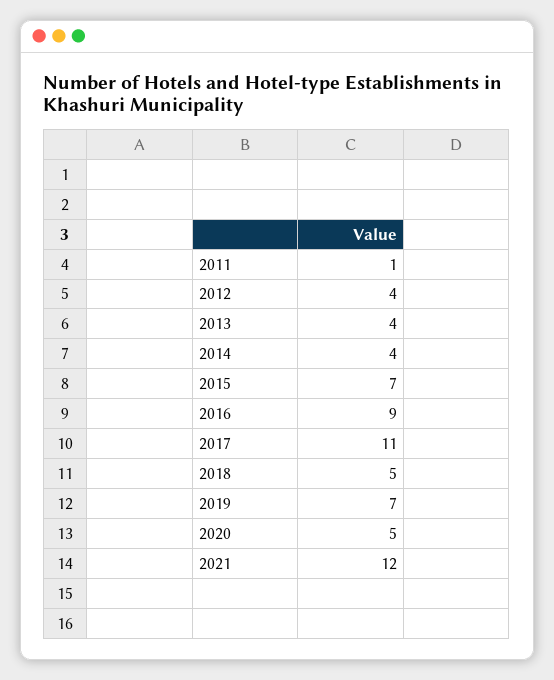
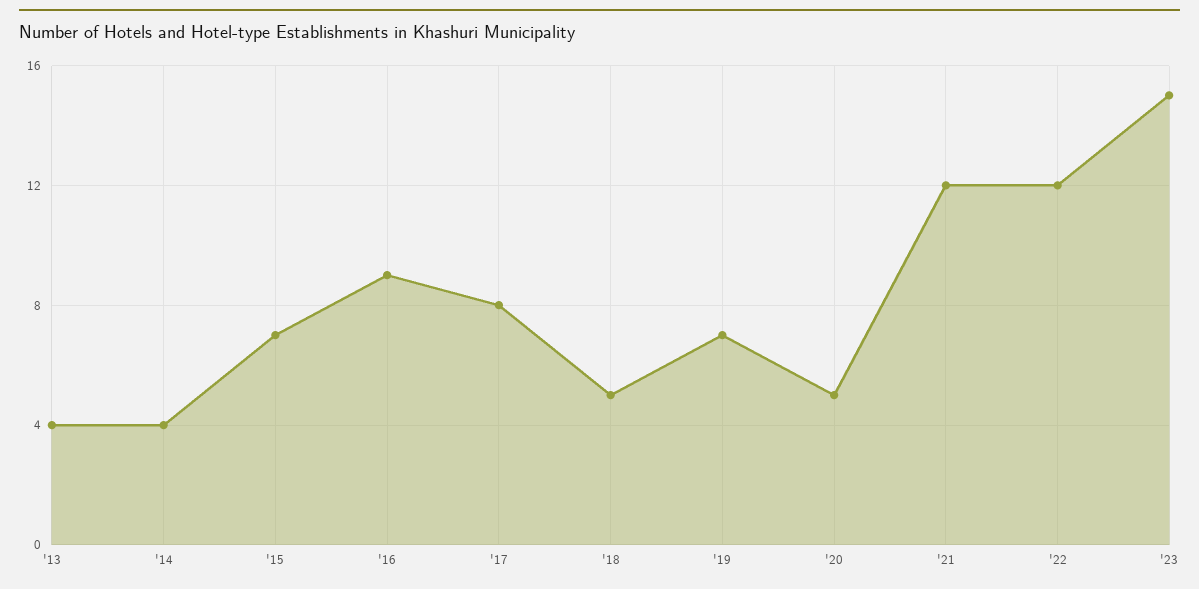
2011: 1 -> none
2012: 4 -> none
2017: 11 -> 8
'22: none -> 12
'23: none -> 15

